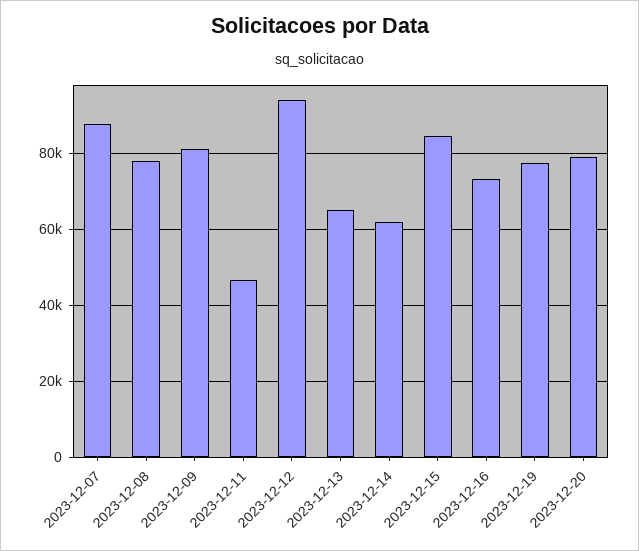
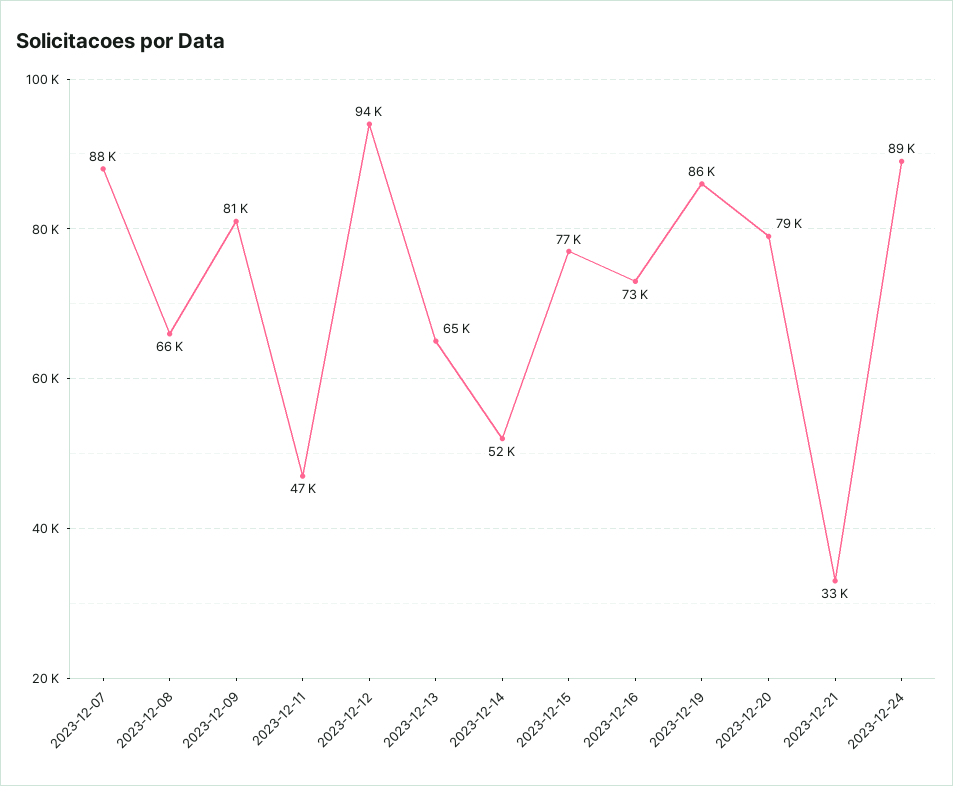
2023-12-08: 78000 -> 66000
2023-12-14: 62000 -> 52000
2023-12-15: 84000 -> 77000
2023-12-19: 78000 -> 86000
2023-12-21: none -> 33000
2023-12-24: none -> 89000

